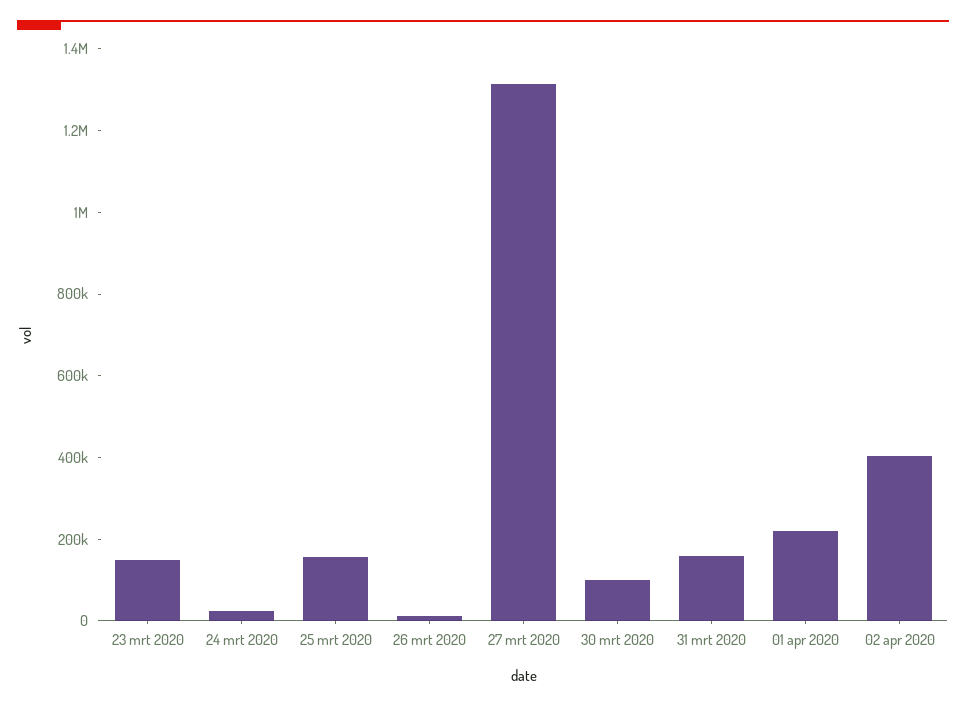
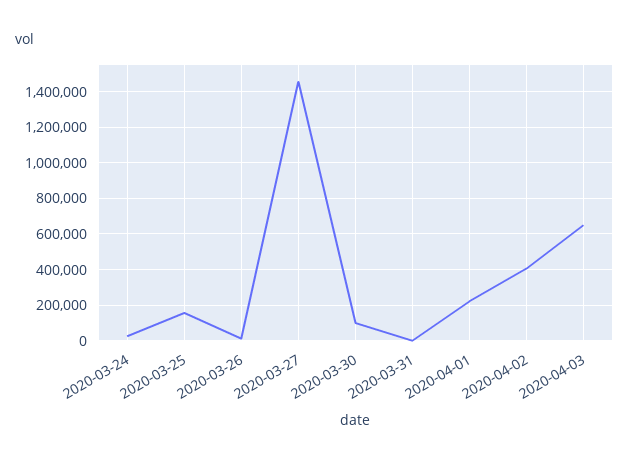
23 mrt 2020: 150000 -> none
27 mrt 2020: 1300000 -> 1450000
31 mrt 2020: 150000 -> 0
2020-04-03: none -> 650000

